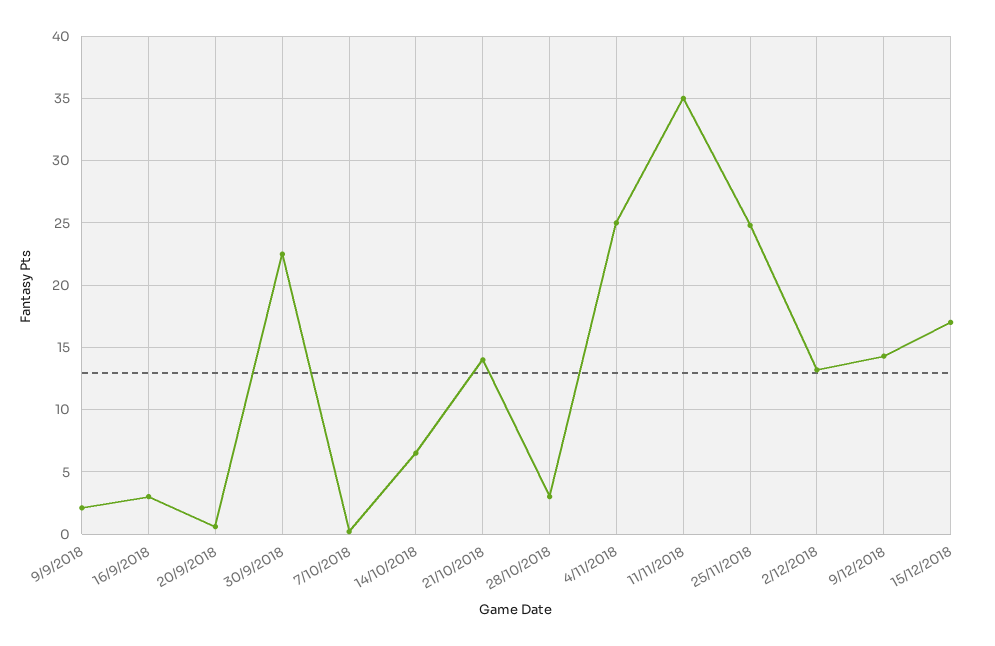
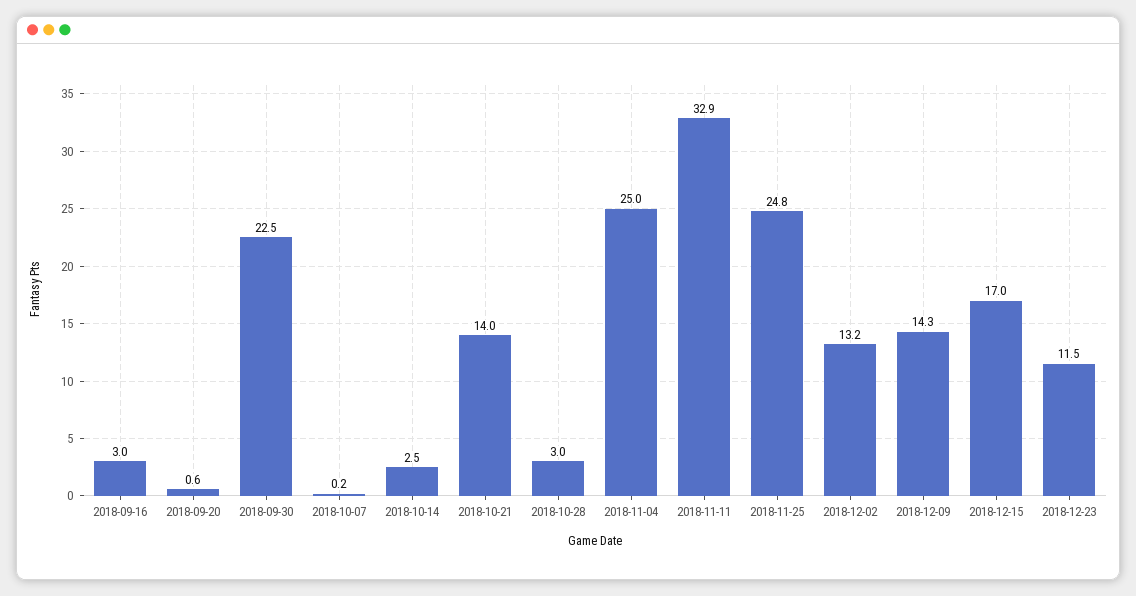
9/9/2018: 2 -> none
14/10/2018: 6.5 -> 2.5
11/11/2018: 35 -> 32.9
2018-12-23: none -> 11.5

